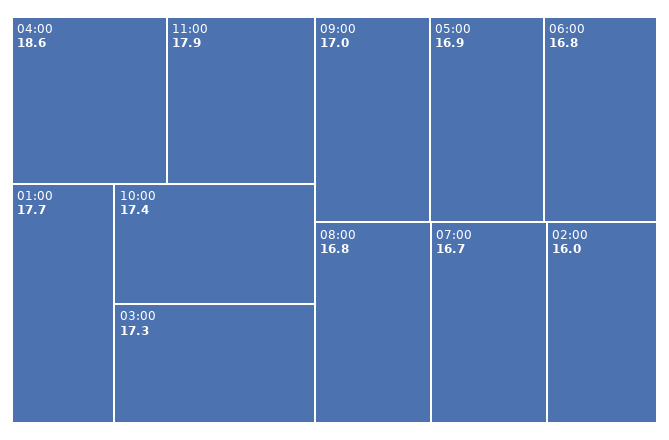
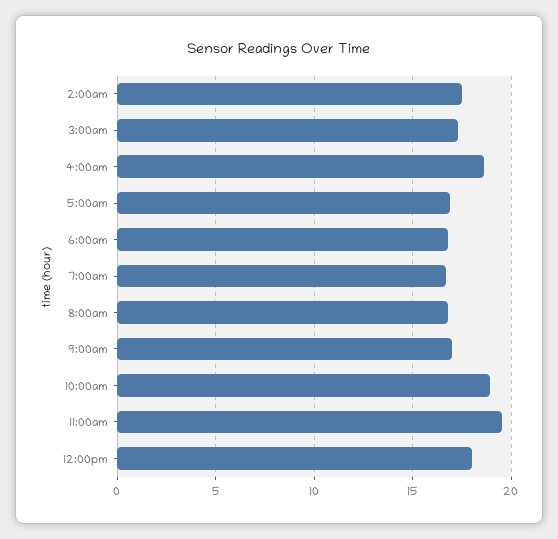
11:00: 17.9 -> 19.5
01:00: 17.7 -> none
10:00: 17.4 -> 19
02:00: 16 -> 17.5
12:00pm: none -> 18

